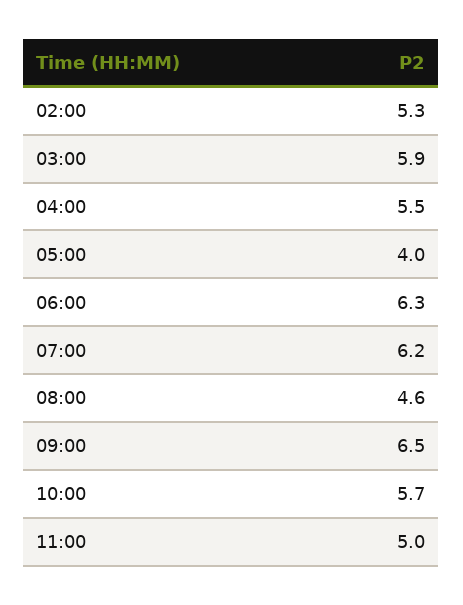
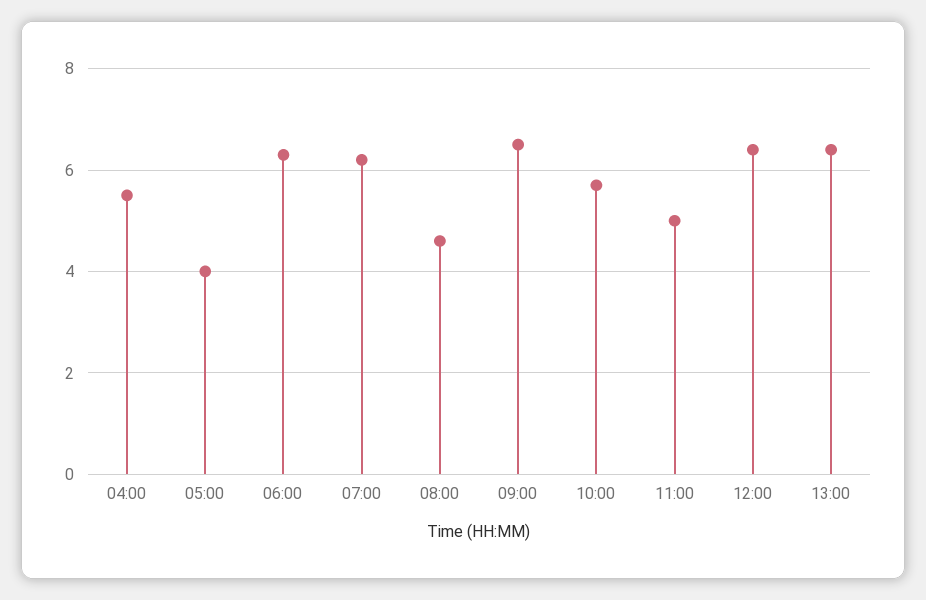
02:00: 5.3 -> none
03:00: 5.9 -> none
12:00: none -> 6.5
13:00: none -> 6.5

